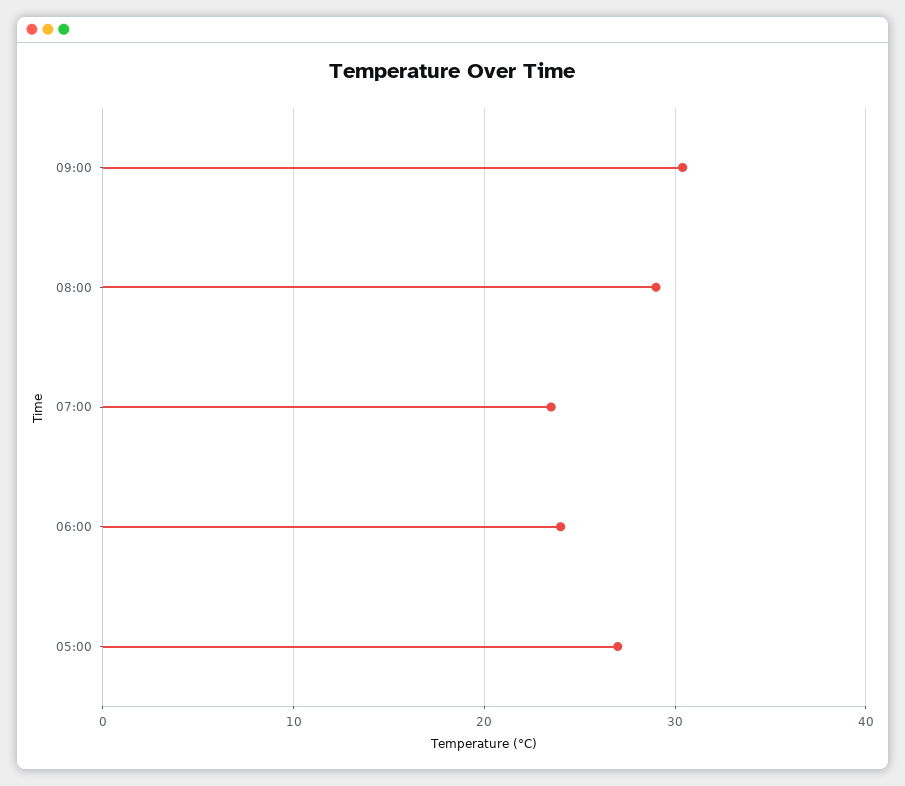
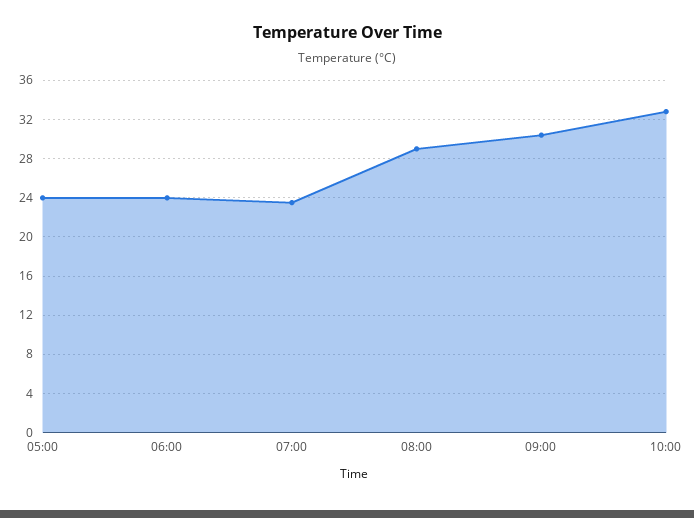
05:00: 27 -> 24
10:00: none -> 33

